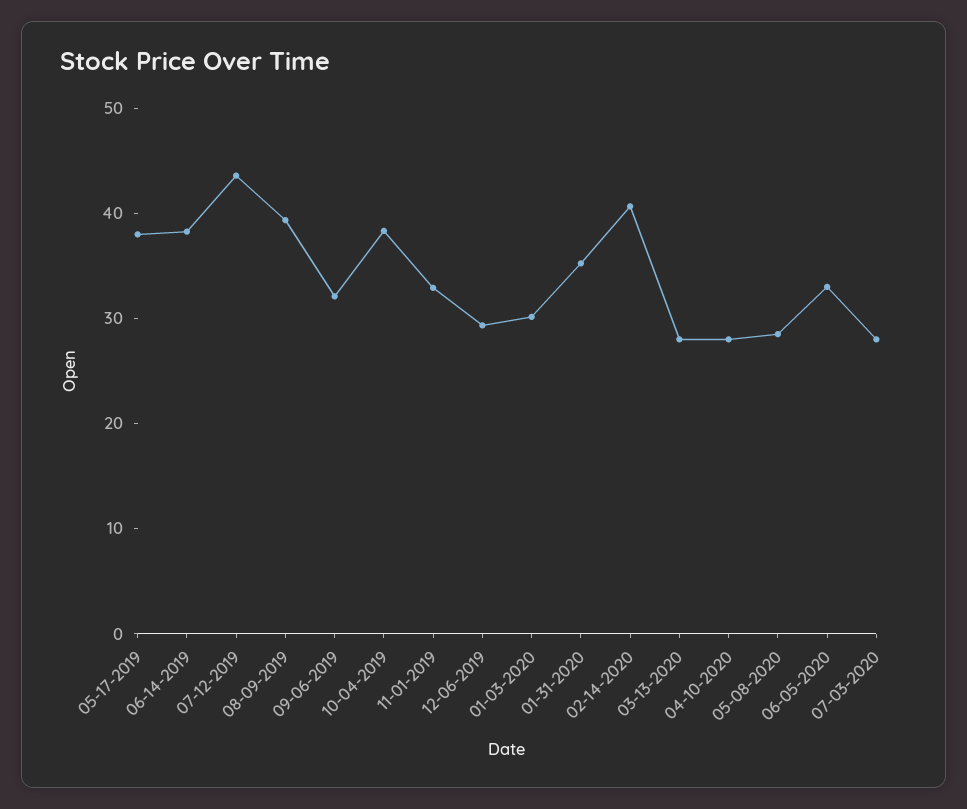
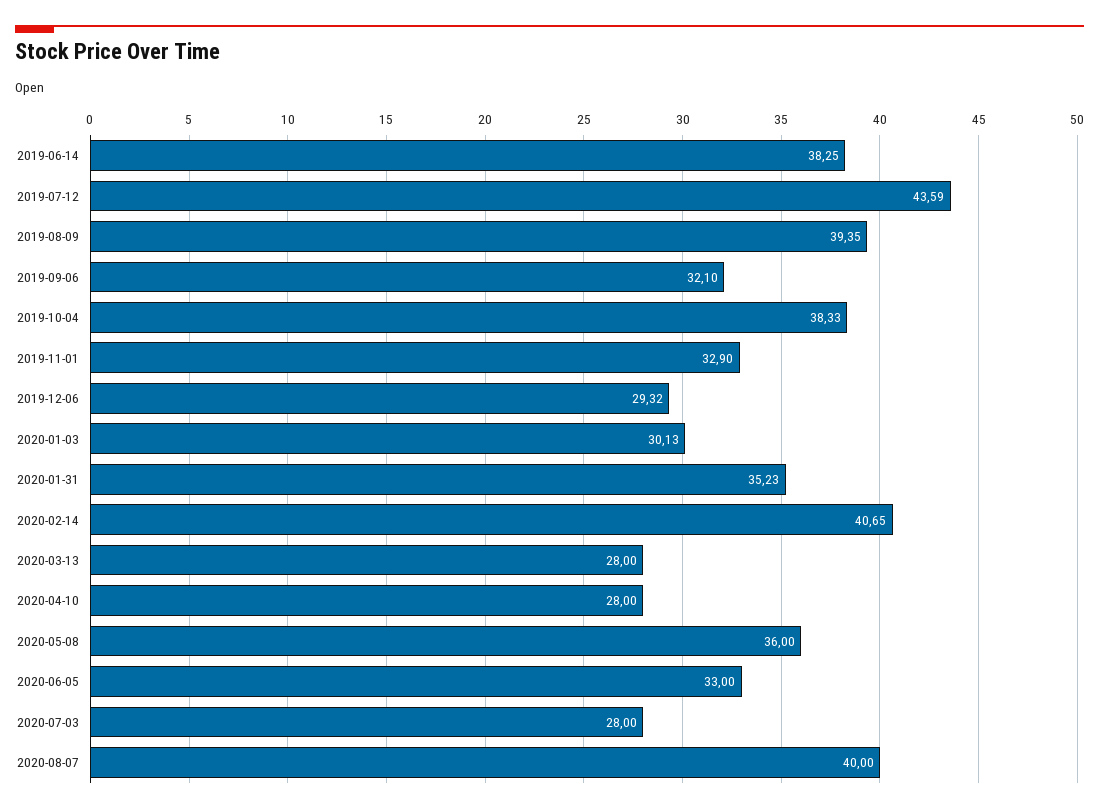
05-17-2019: 38 -> none
05-08-2020: 28 -> 36
2020-08-07: none -> 40

